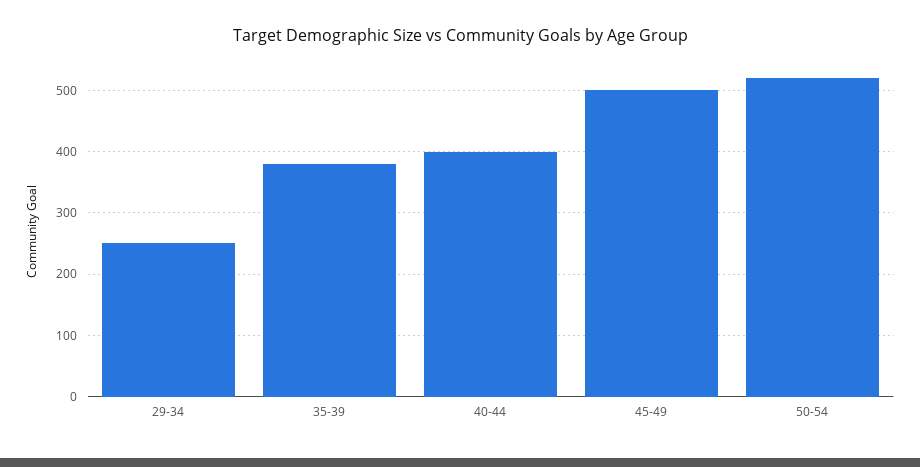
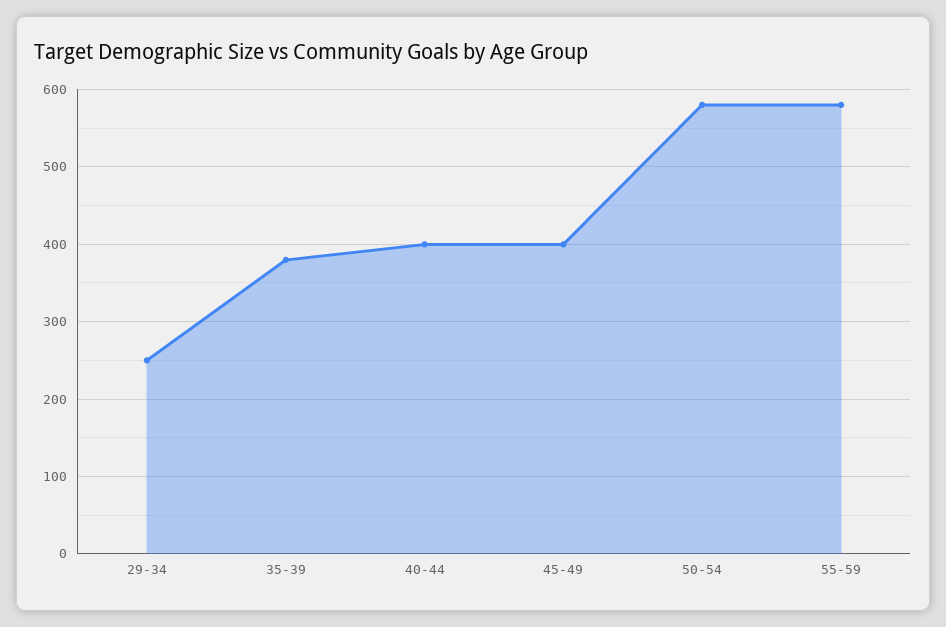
45-49: 500 -> 400
50-54: 520 -> 580
55-59: none -> 580

